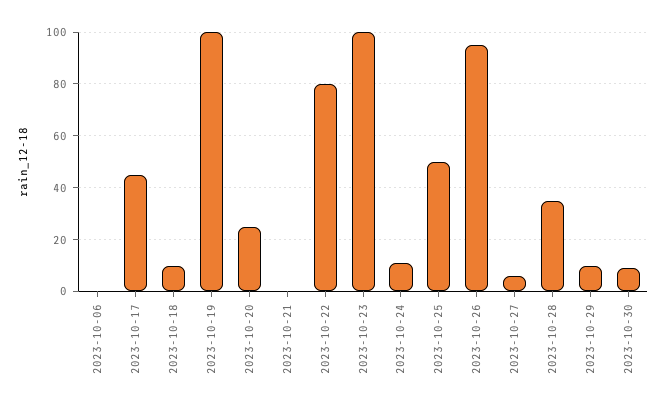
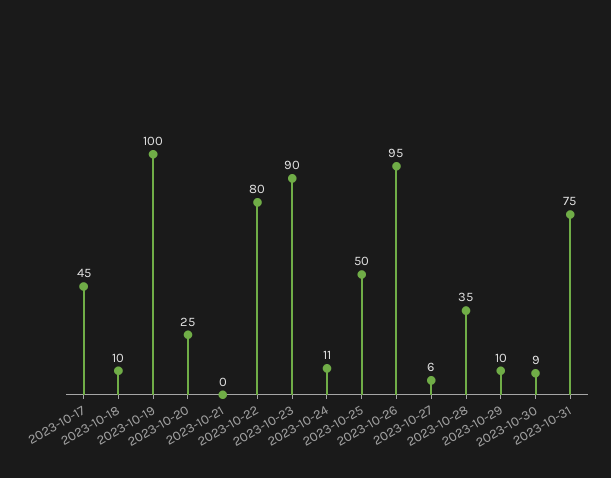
2023-10-06: 0 -> none
2023-10-23: 100 -> 90
2023-10-31: none -> 75

